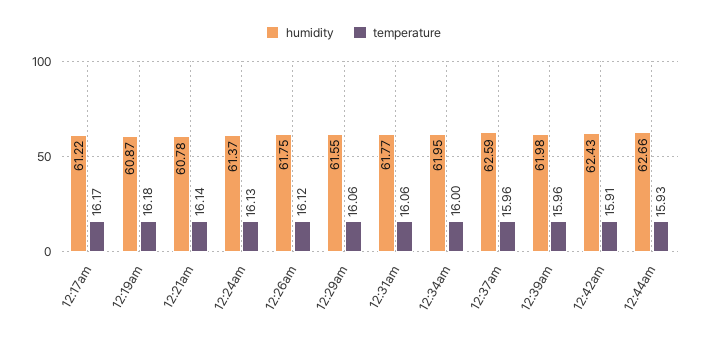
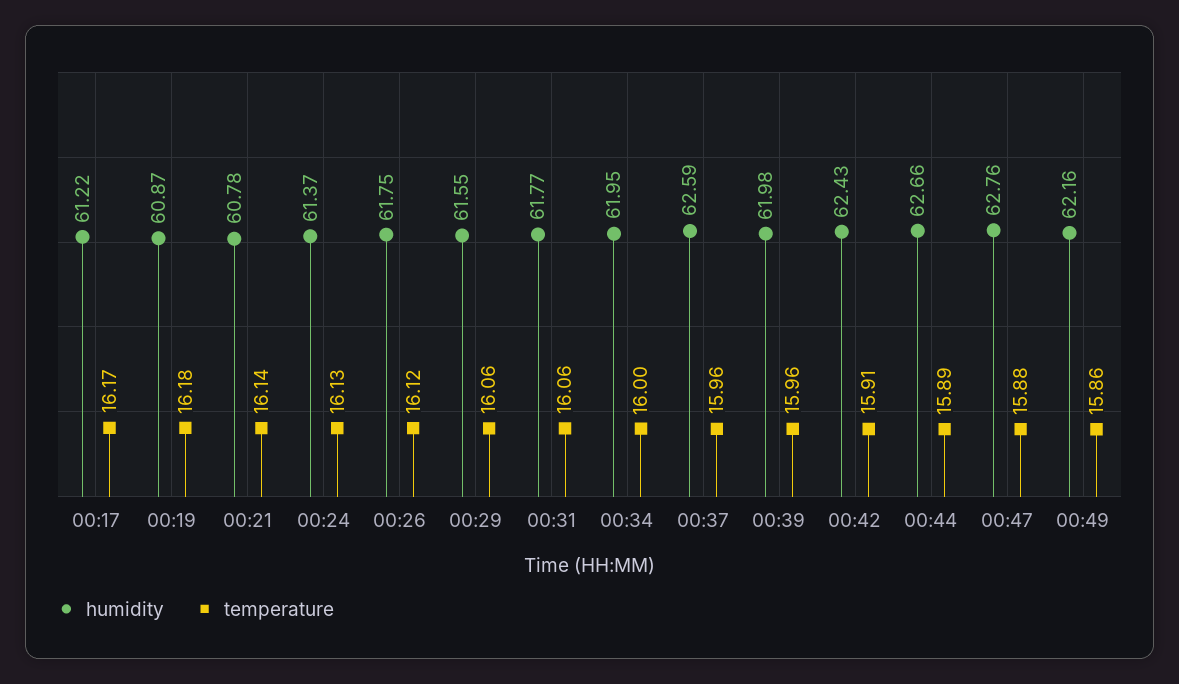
temperature, 12:44am: 15.93 -> 15.89
humidity, 00:47: none -> 62.76
temperature, 00:47: none -> 15.88
humidity, 00:49: none -> 62.16
temperature, 00:49: none -> 15.86

